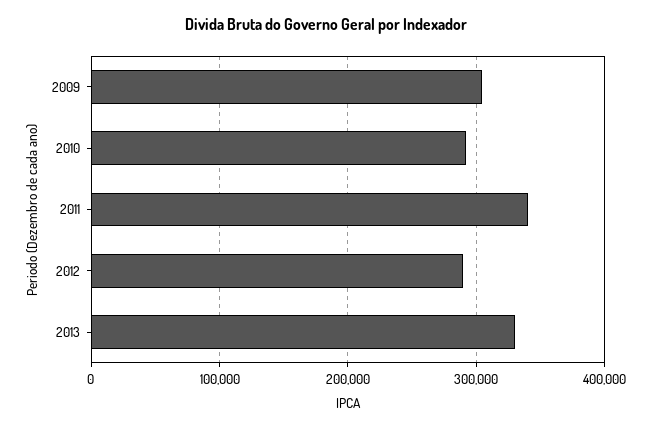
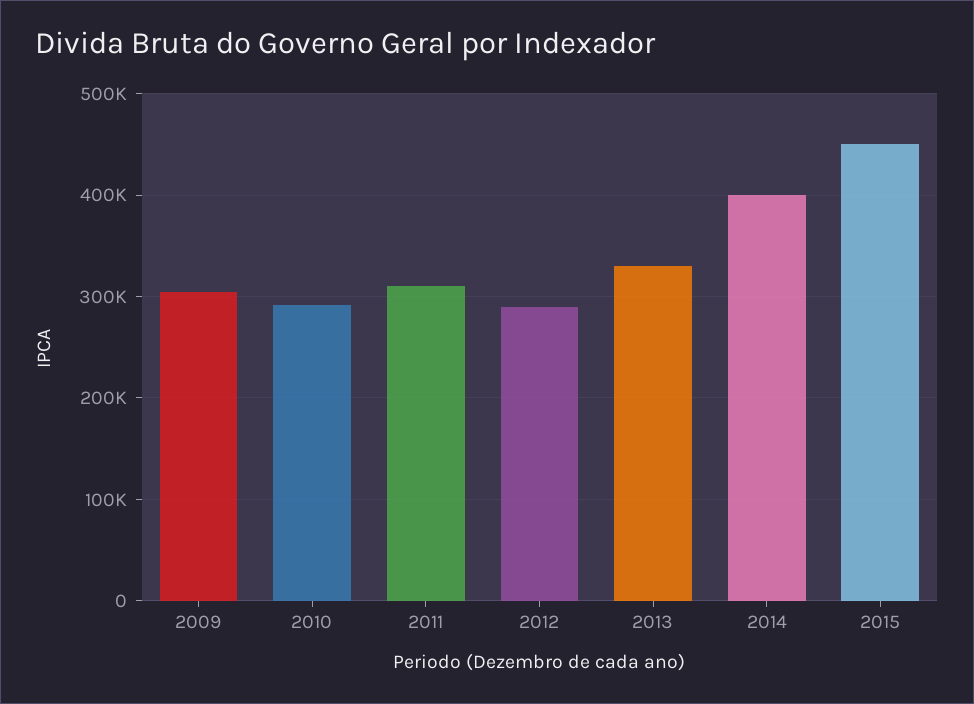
2011: 340000 -> 310000
2014: none -> 400000
2015: none -> 450000

